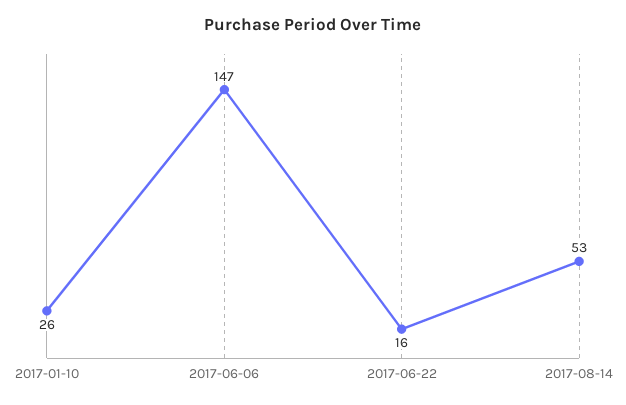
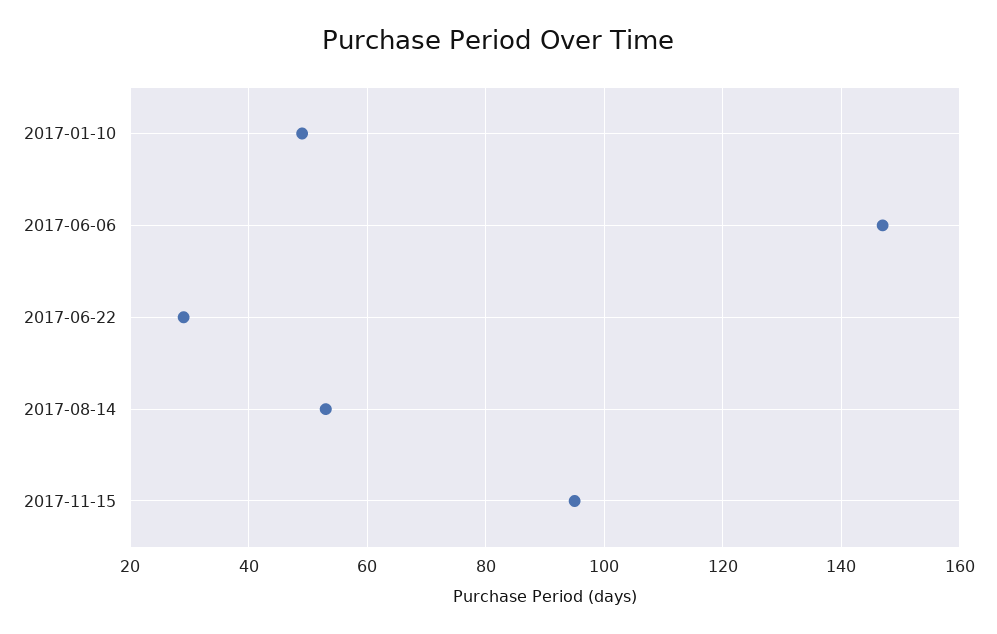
2017-01-10: 26 -> 50
2017-06-22: 16 -> 30
2017-11-15: none -> 95

